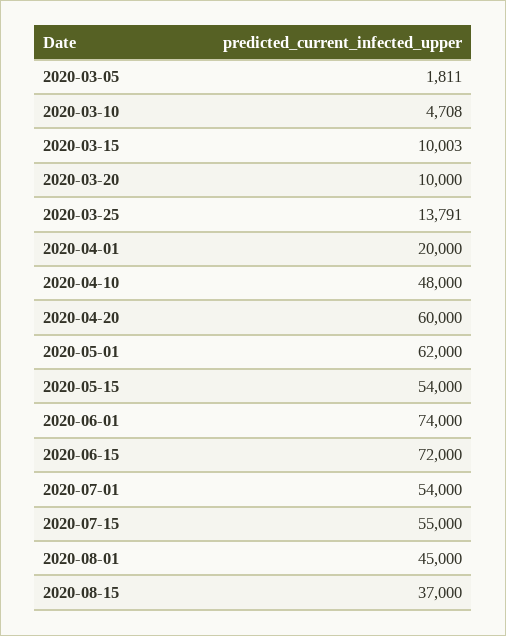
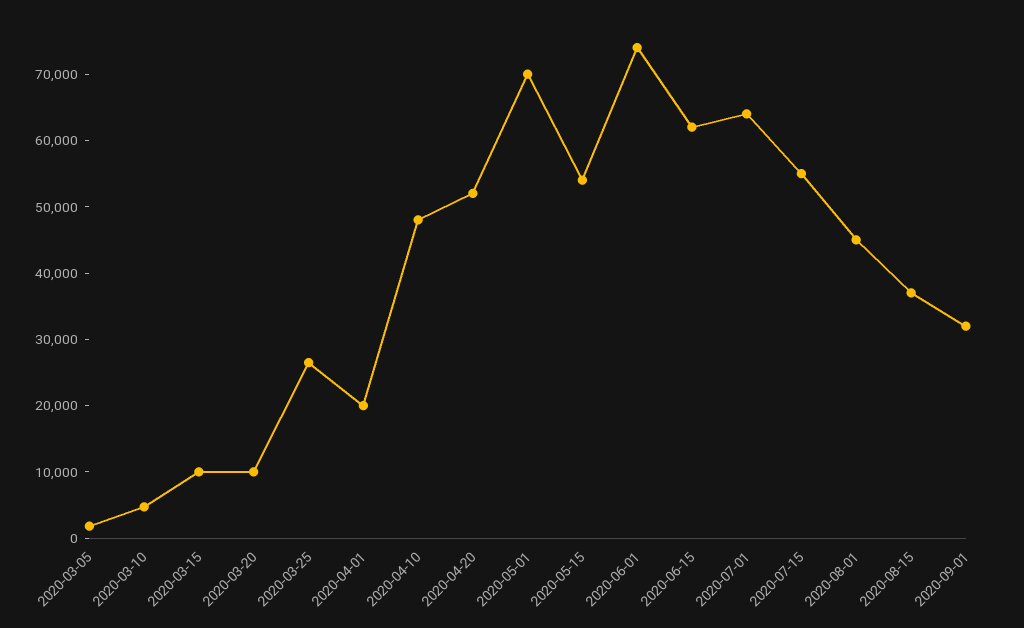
2020-03-25: 13791 -> 26000
2020-04-20: 60000 -> 52000
2020-05-01: 62000 -> 70000
2020-06-15: 72000 -> 62000
2020-07-01: 54000 -> 64000
2020-09-01: none -> 32000

